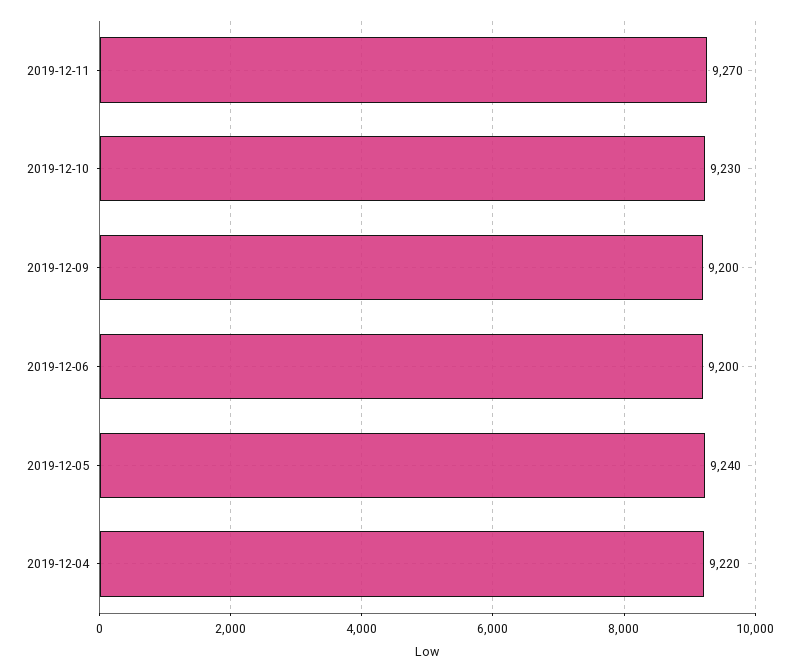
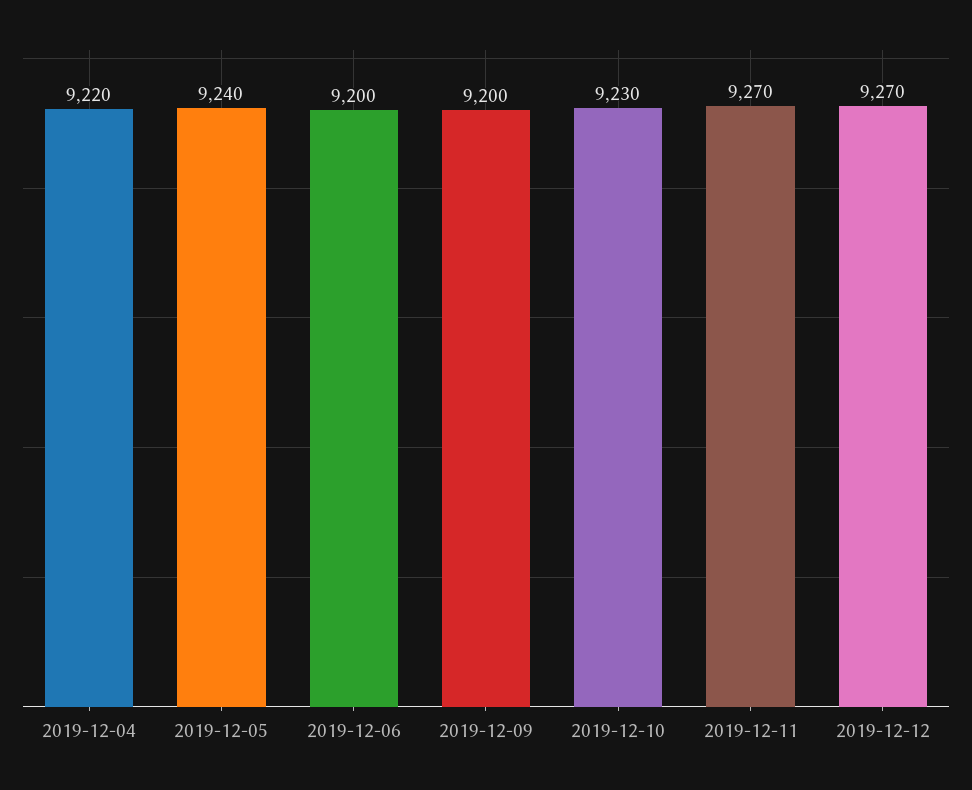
2019-12-12: none -> 9270

